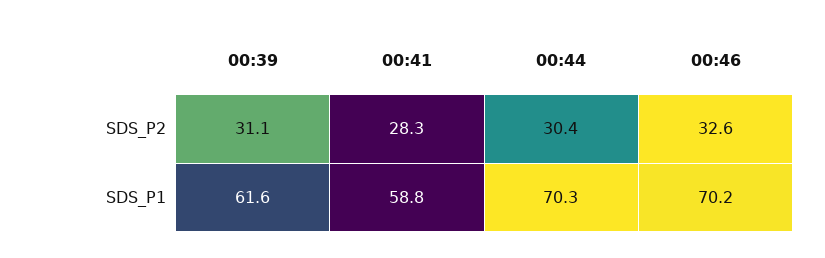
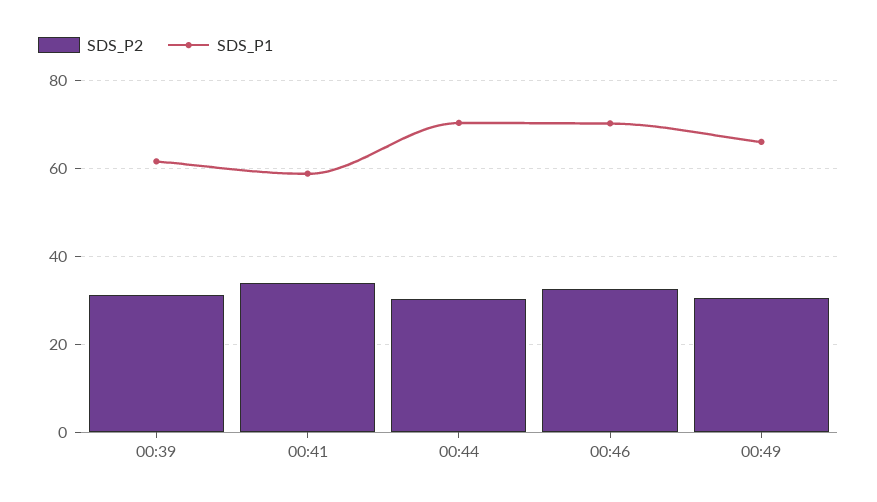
SDS_P2, 00:41: 28.3 -> 34
SDS_P2, 00:49: none -> 30
SDS_P1, 00:49: none -> 66

